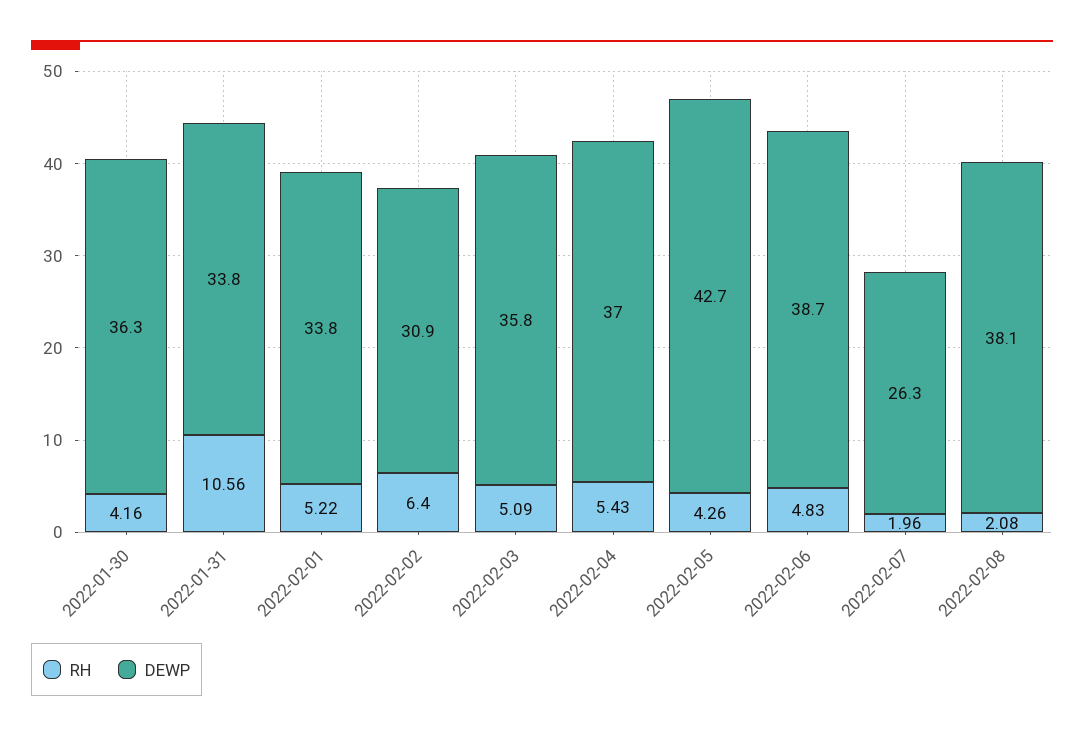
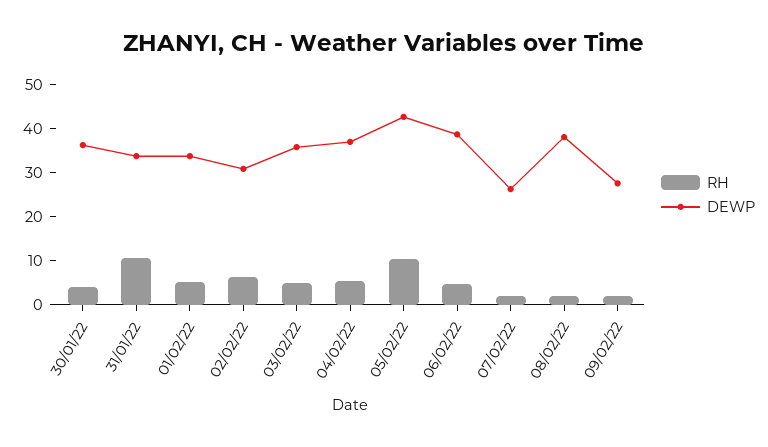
RH, 2022-02-05: 4.26 -> 10
RH, 09/02/22: none -> 2
DEWP, 09/02/22: none -> 28

